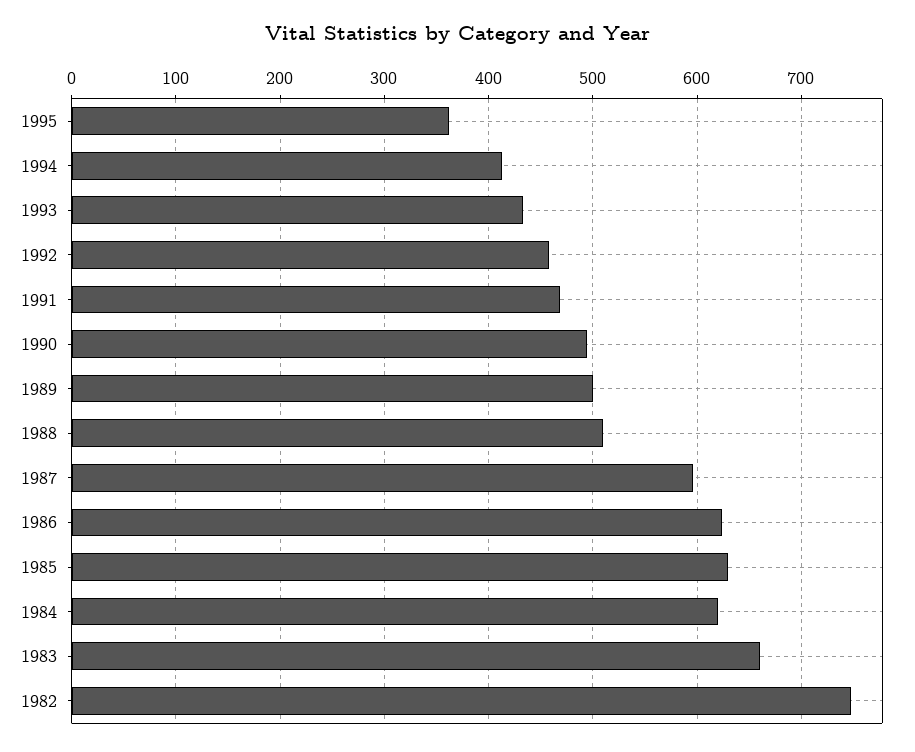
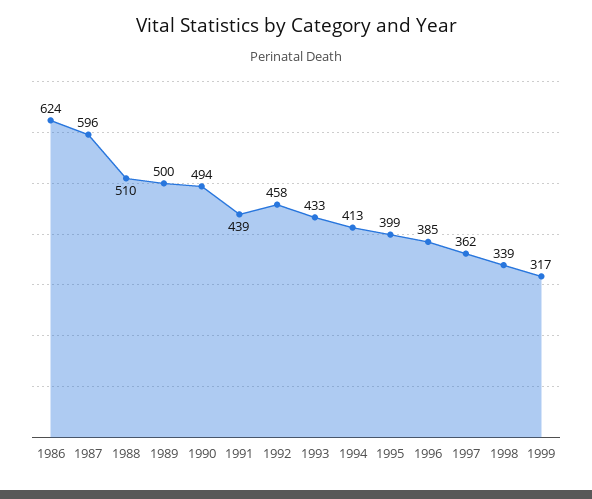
1995: 360 -> 399
1991: 470 -> 439
1985: 630 -> none
1984: 620 -> none
1983: 660 -> none
1982: 750 -> none
1996: none -> 385
1997: none -> 362
1998: none -> 339
1999: none -> 317

